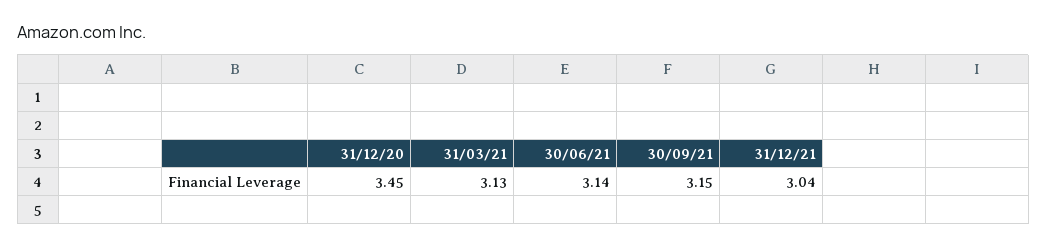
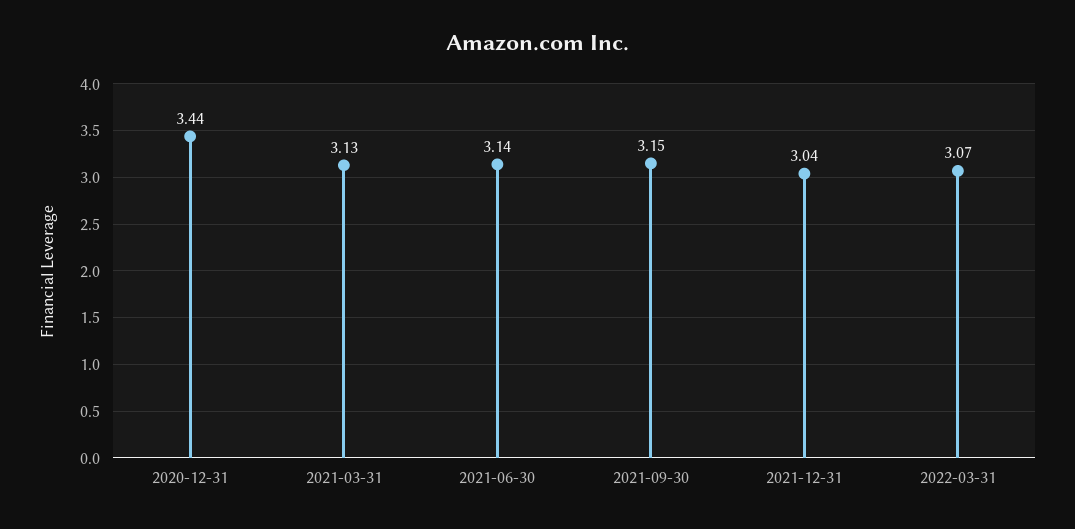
31/12/20: 3.45 -> 3.44
2022-03-31: none -> 3.07

